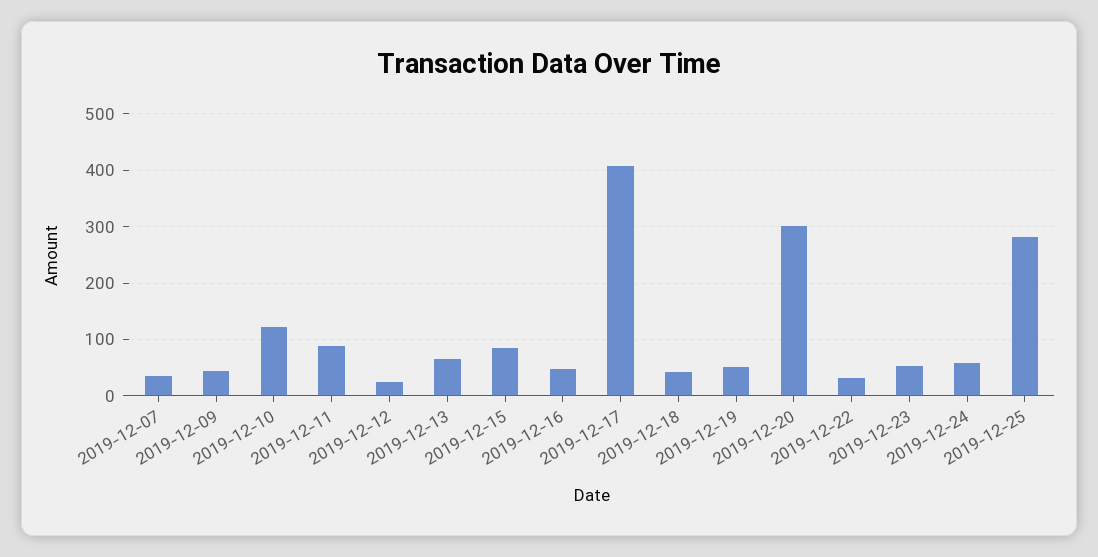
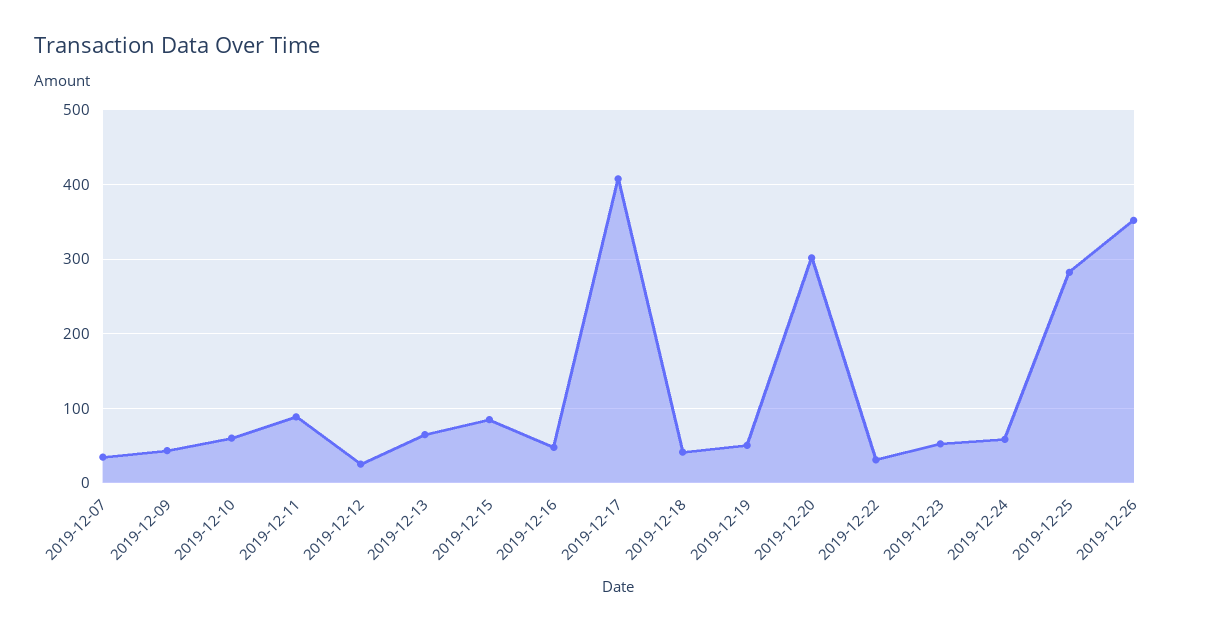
2019-12-10: 120 -> 60
2019-12-26: none -> 350

